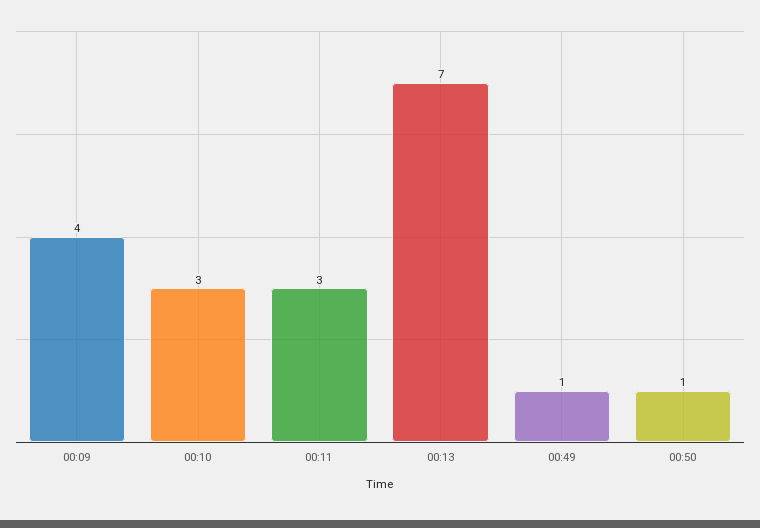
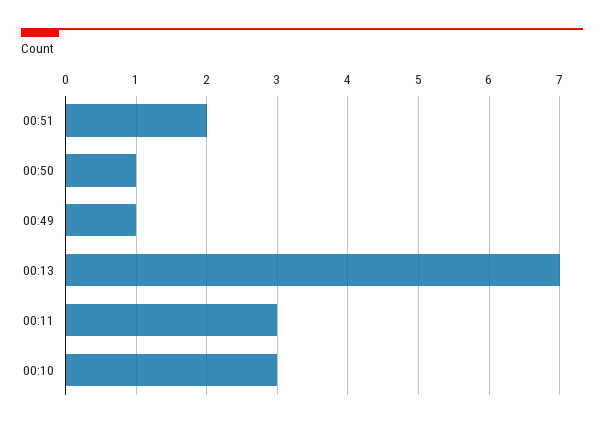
00:09: 4 -> none
00:51: none -> 2

